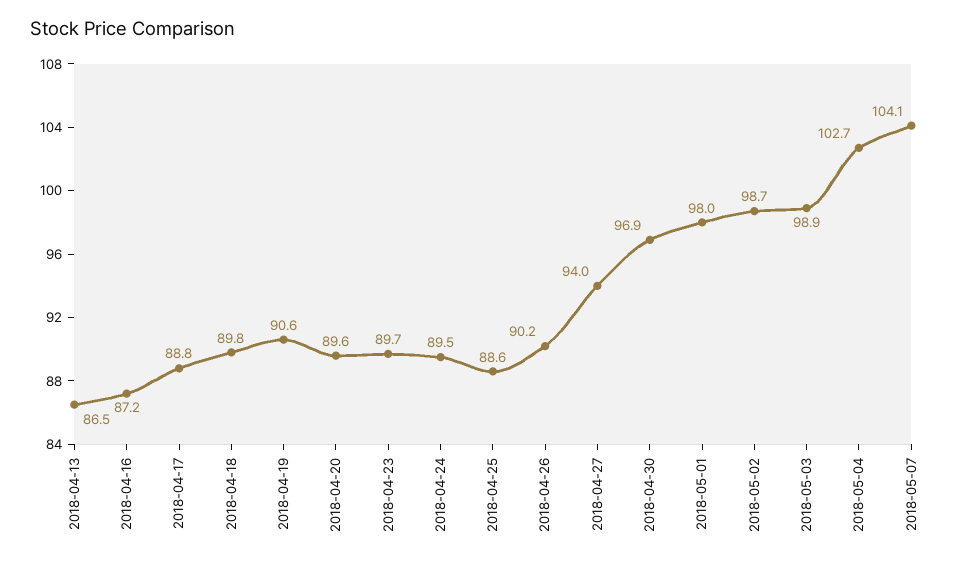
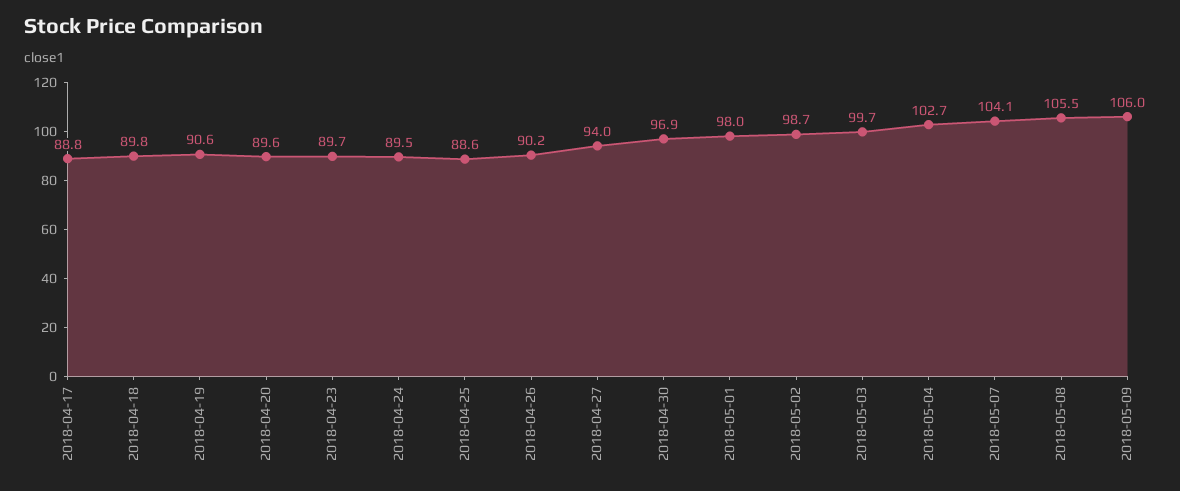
2018-04-13: 86.5 -> none
2018-04-16: 87.2 -> none
2018-05-03: 98.9 -> 99.7
2018-05-08: none -> 105.5
2018-05-09: none -> 106

